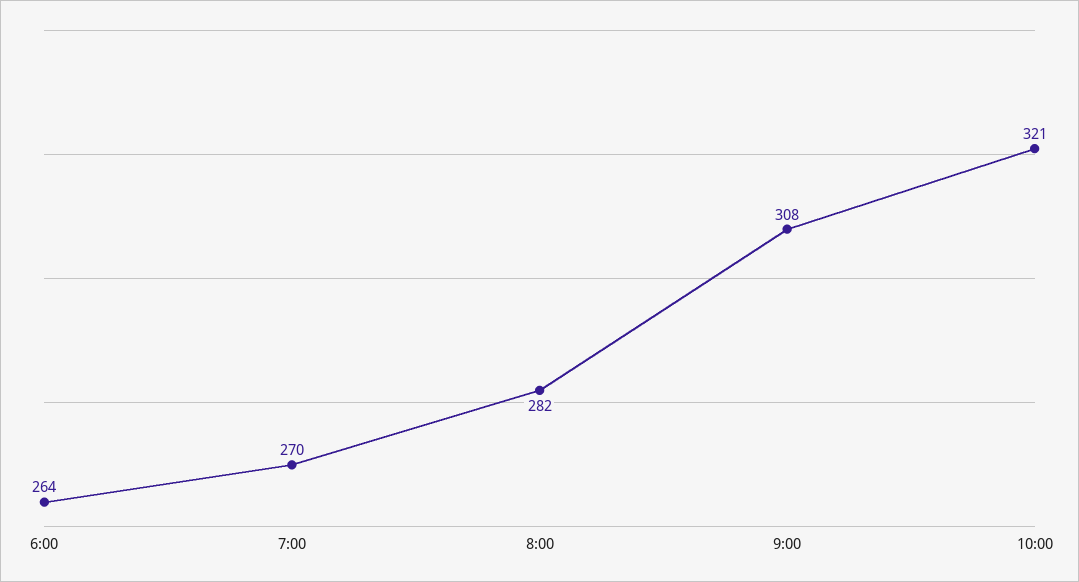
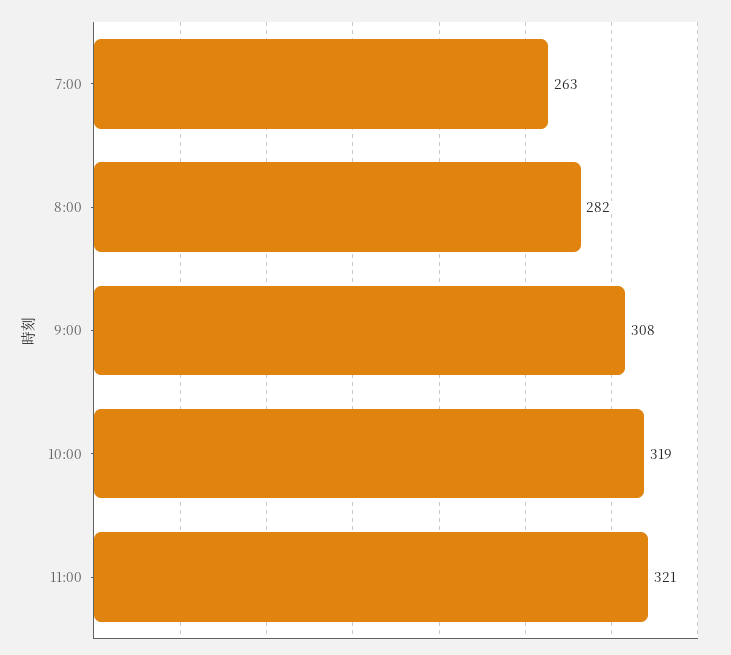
6:00: 264 -> none
7:00: 270 -> 263
10:00: 321 -> 319
11:00: none -> 321

